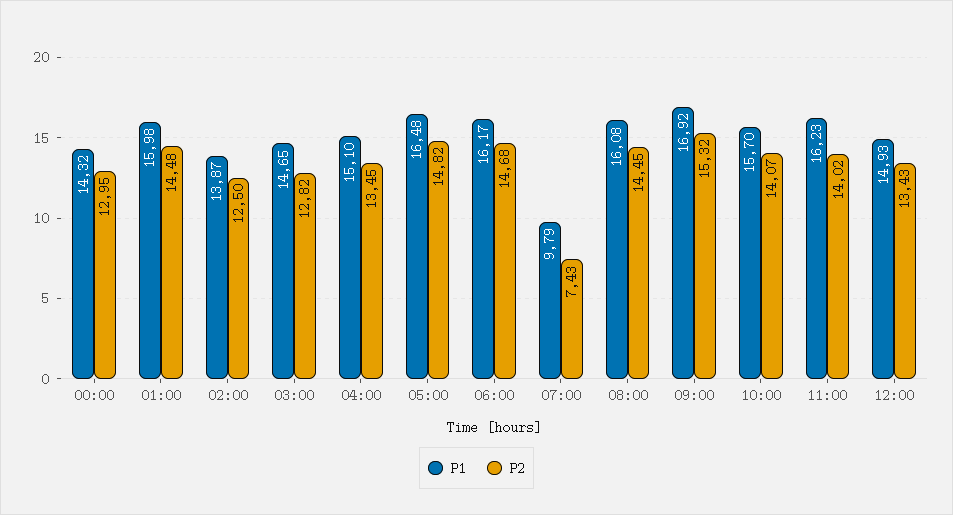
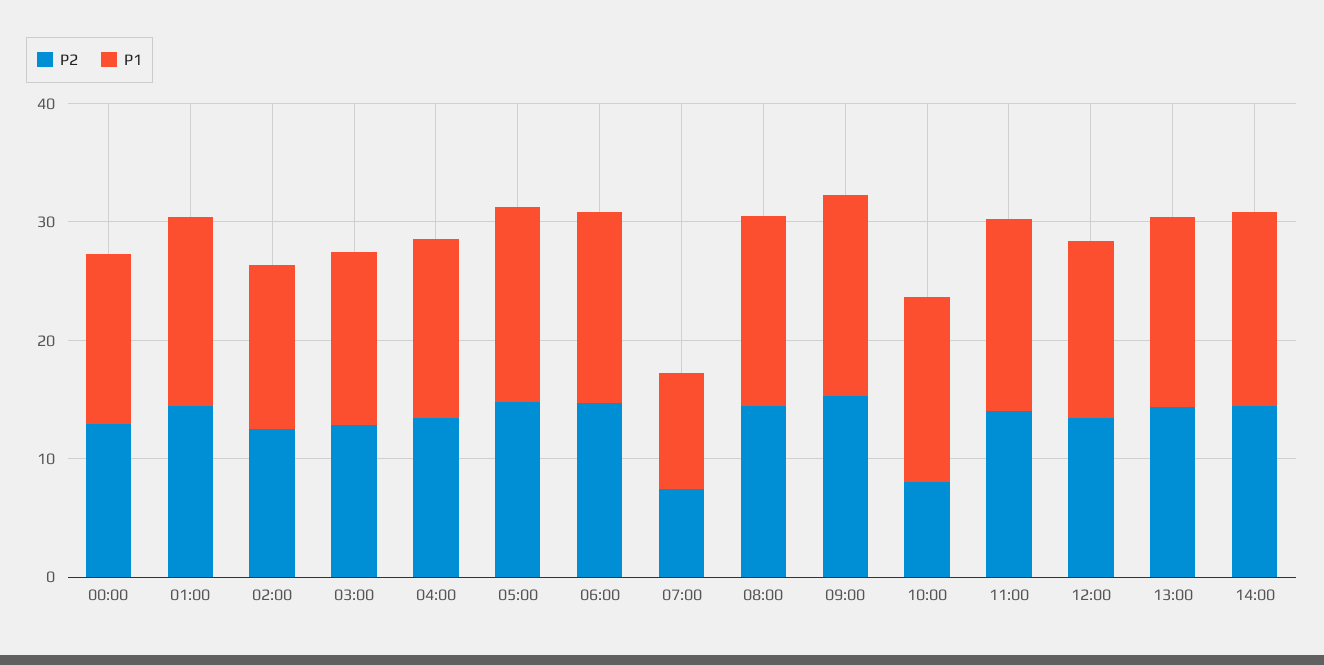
P2, 10:00: 14.07 -> 8
P2, 13:00: none -> 14
P1, 13:00: none -> 16
P2, 14:00: none -> 14
P1, 14:00: none -> 16

